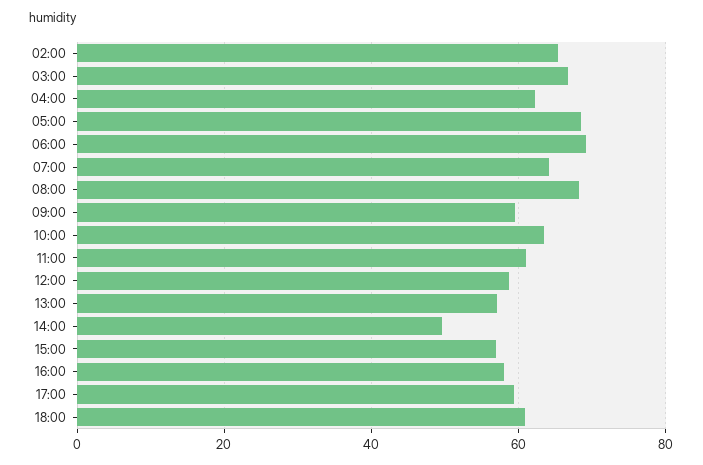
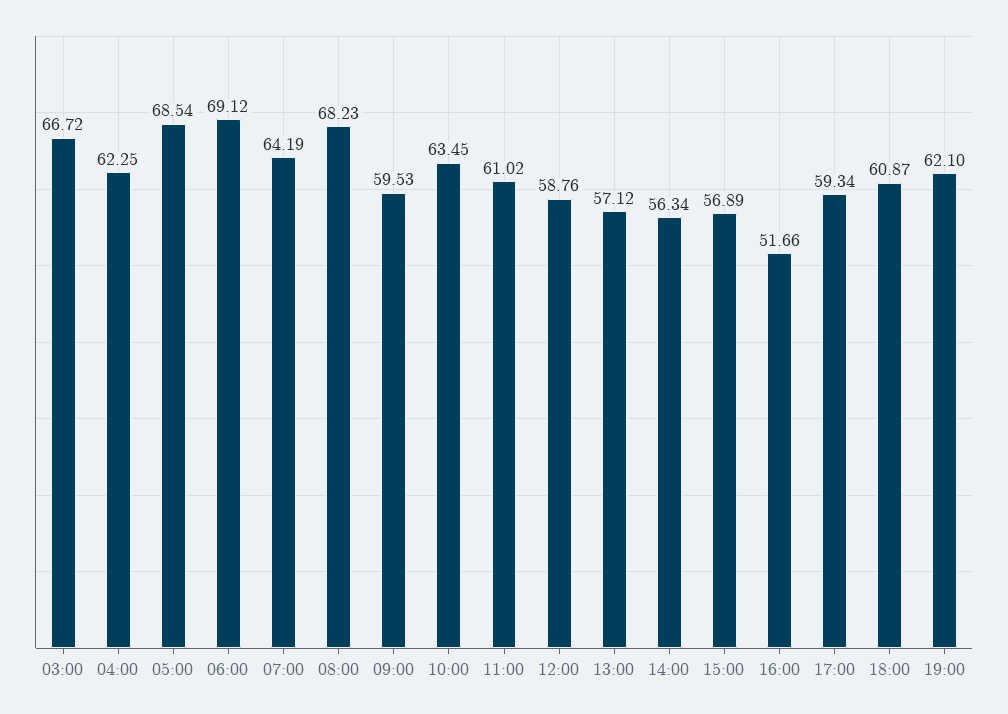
02:00: 66 -> none
14:00: 50 -> 56.34
16:00: 58 -> 51.66
19:00: none -> 62.1

